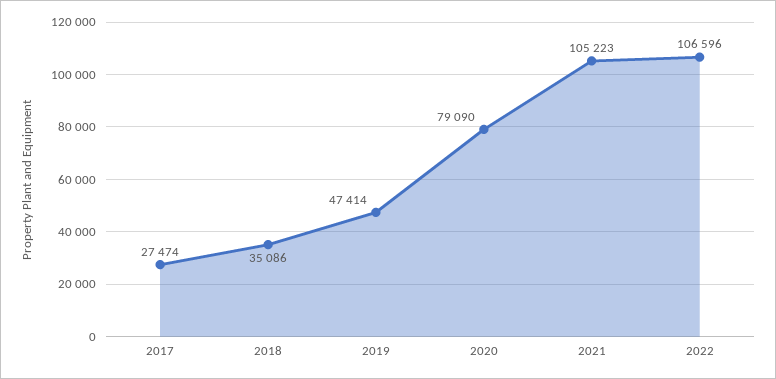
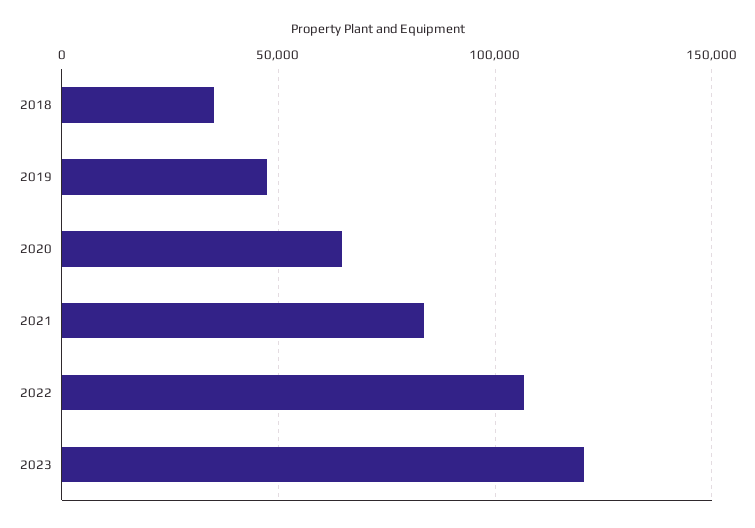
2017: 27474 -> none
2020: 79090 -> 65000
2021: 105223 -> 85000
2023: none -> 120000

